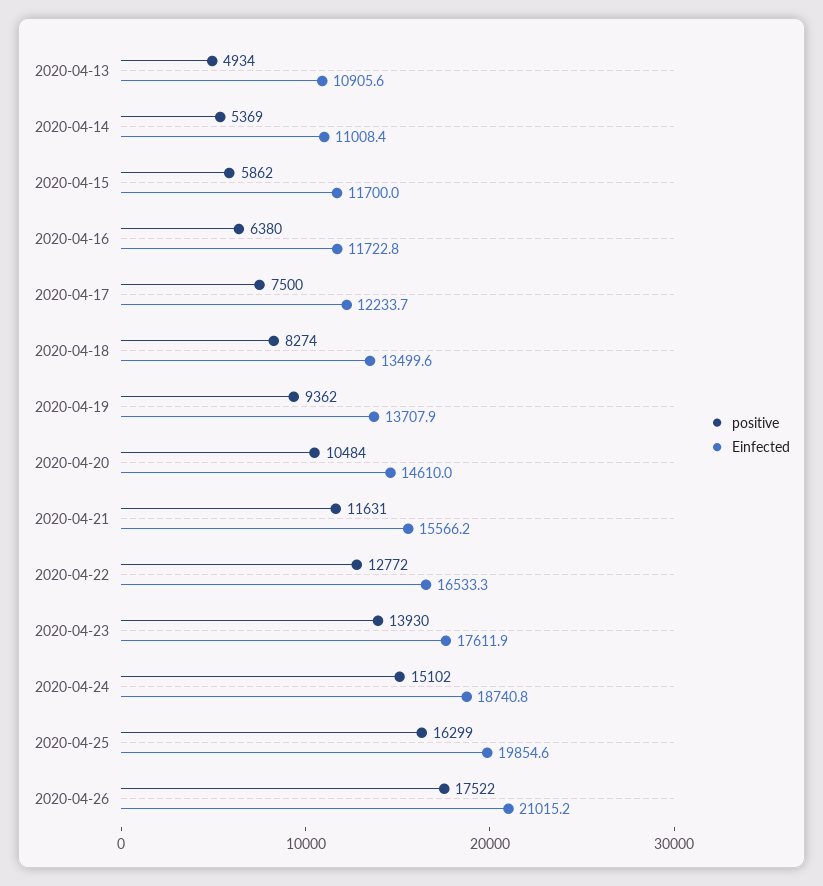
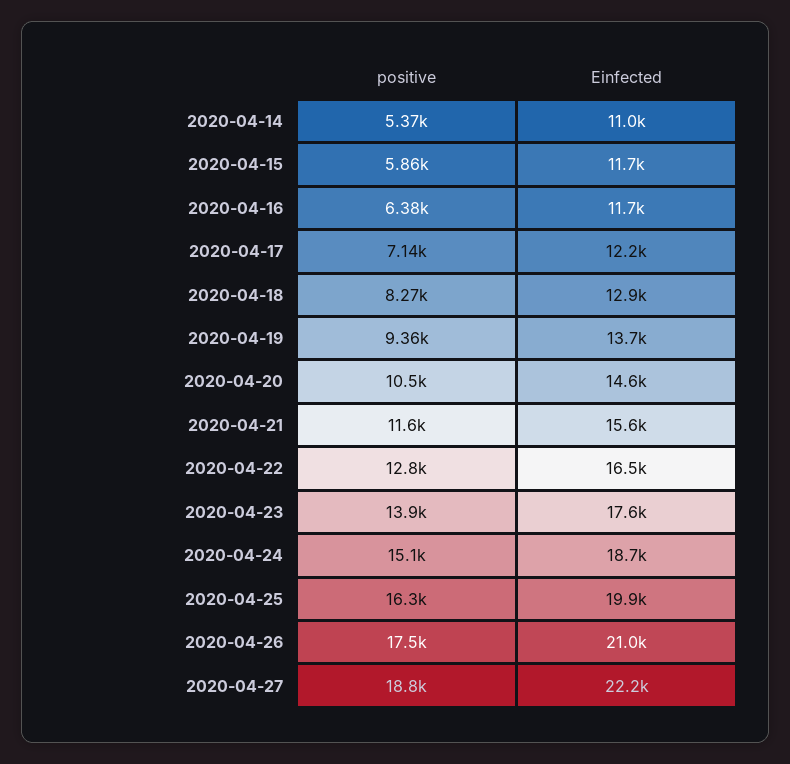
positive, 2020-04-13: 4934 -> none
Einfected, 2020-04-13: 10905.6 -> none
positive, 2020-04-17: 7500 -> 7140
Einfected, 2020-04-18: 13499.6 -> 12900
positive, 2020-04-27: none -> 18800
Einfected, 2020-04-27: none -> 22200

